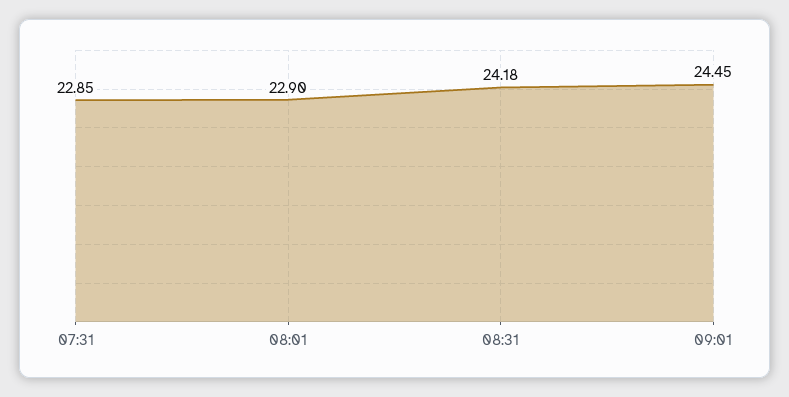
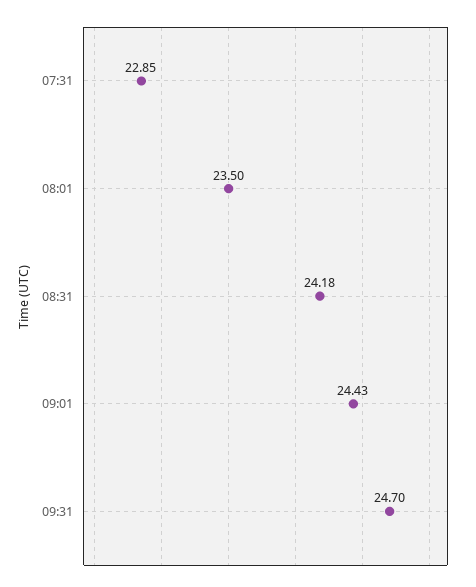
08:01: 22.9 -> 23.5
09:01: 24.45 -> 24.43
09:31: none -> 24.7

